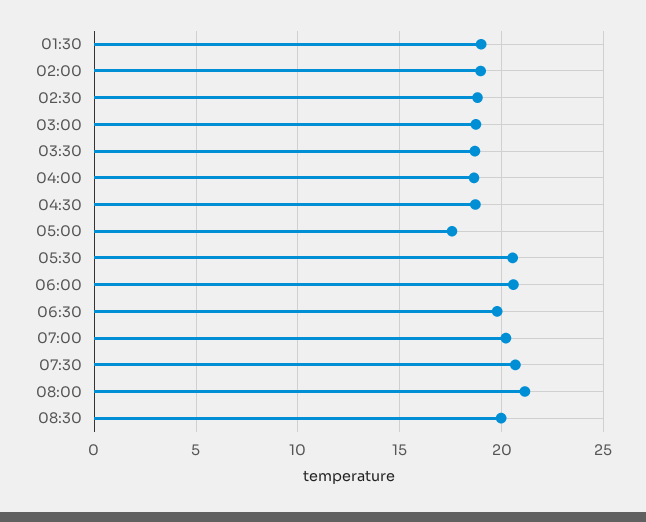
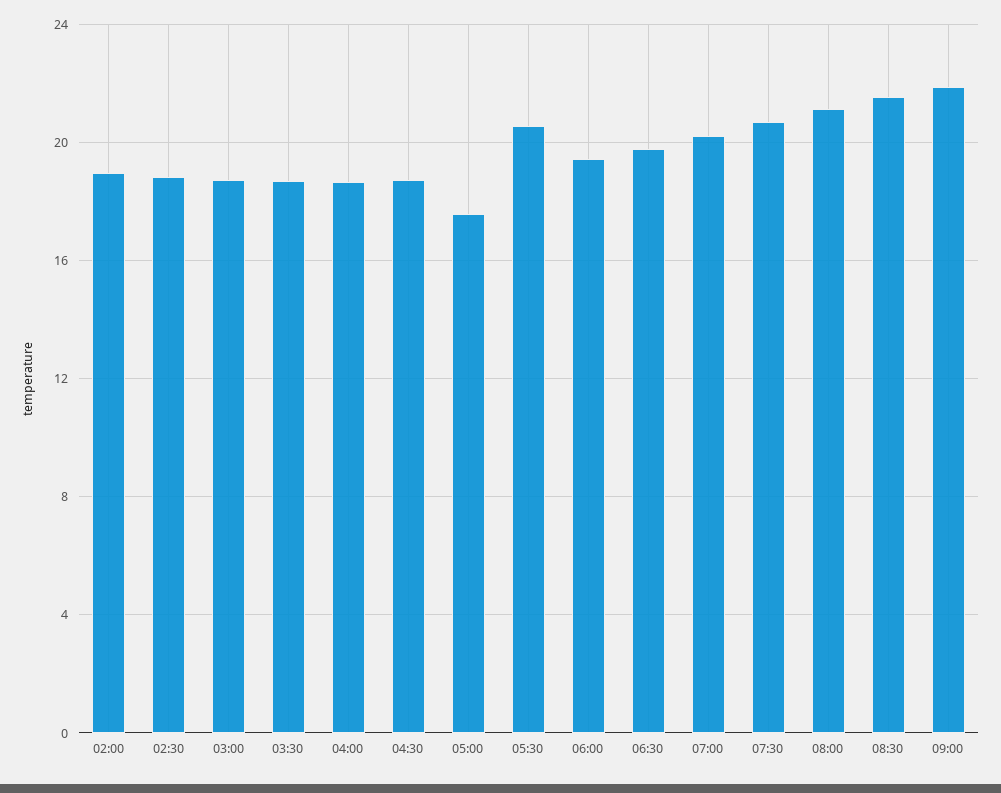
01:30: 19 -> none
06:00: 20.5 -> 19.5
08:30: 20 -> 21.5
09:00: none -> 22

